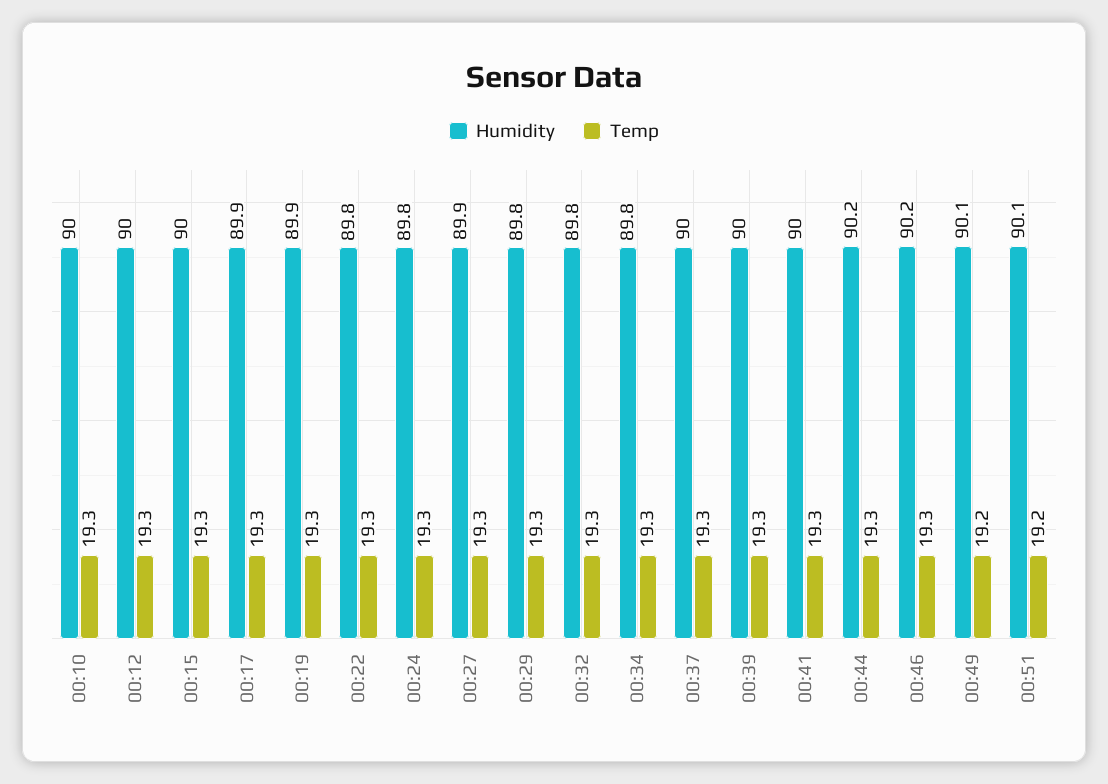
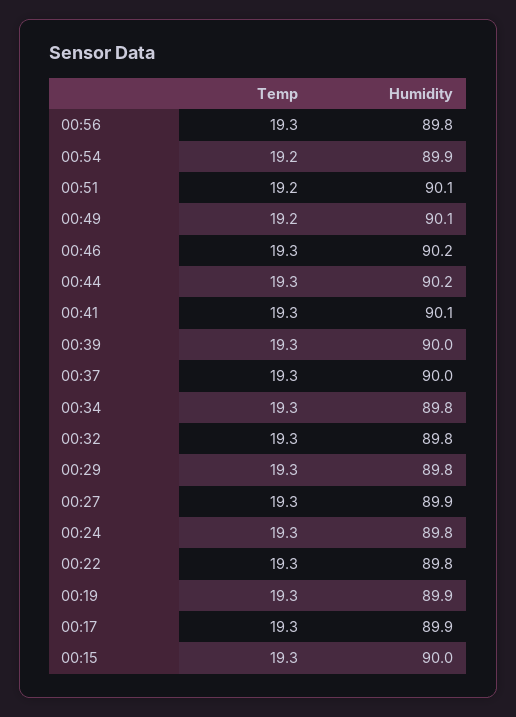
Humidity, 00:10: 90 -> none
Temp, 00:10: 19.3 -> none
Humidity, 00:12: 90 -> none
Temp, 00:12: 19.3 -> none
Humidity, 00:41: 90 -> 90.1
Temp, 00:56: none -> 19.3
Humidity, 00:56: none -> 89.8
Temp, 00:54: none -> 19.2
Humidity, 00:54: none -> 89.9

